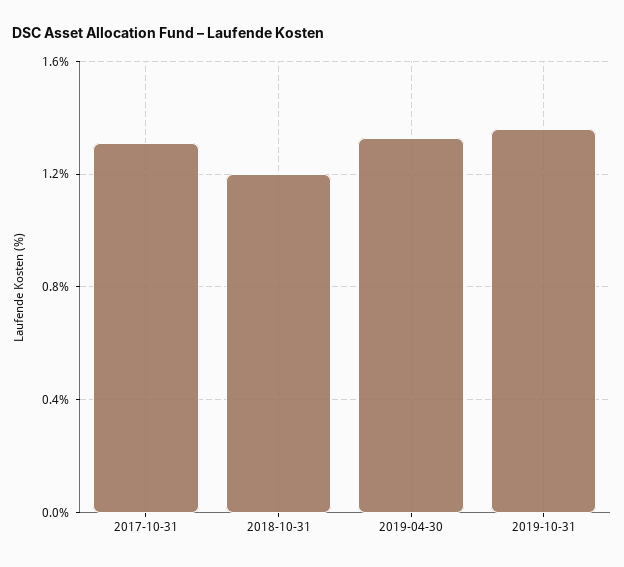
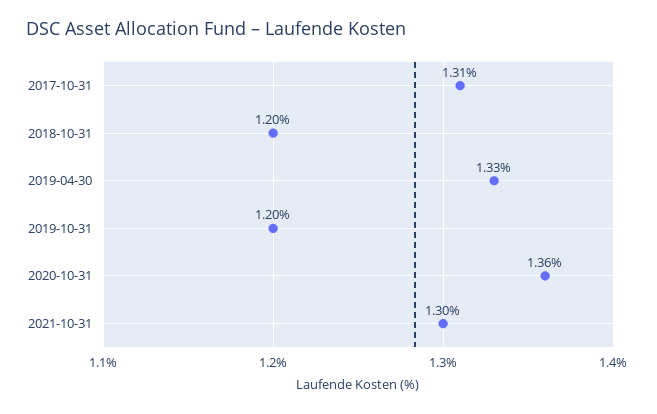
2019-10-31: 1.35 -> 1.2
2020-10-31: none -> 1.36
2021-10-31: none -> 1.3

